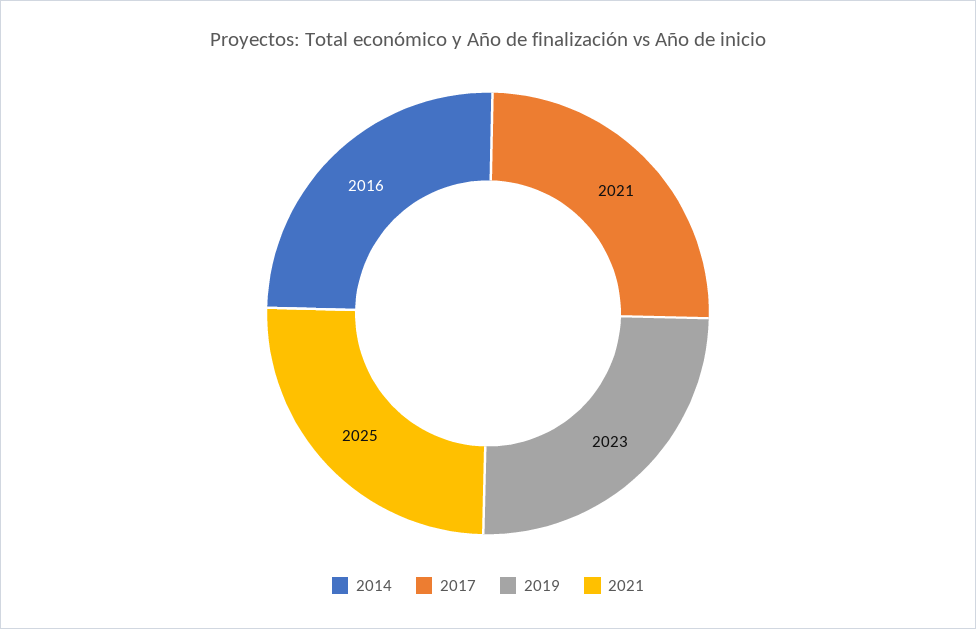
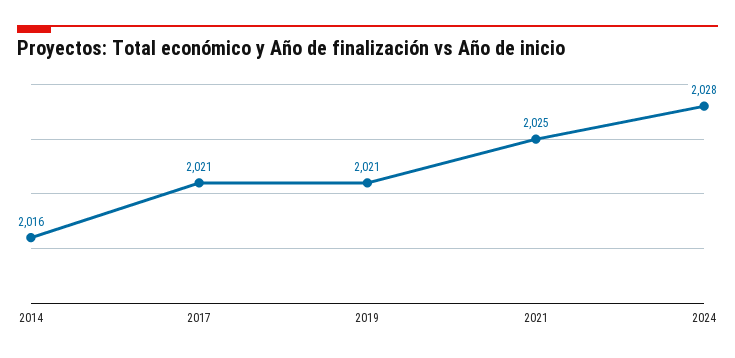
2019: 2023 -> 2021
2024: none -> 2028

